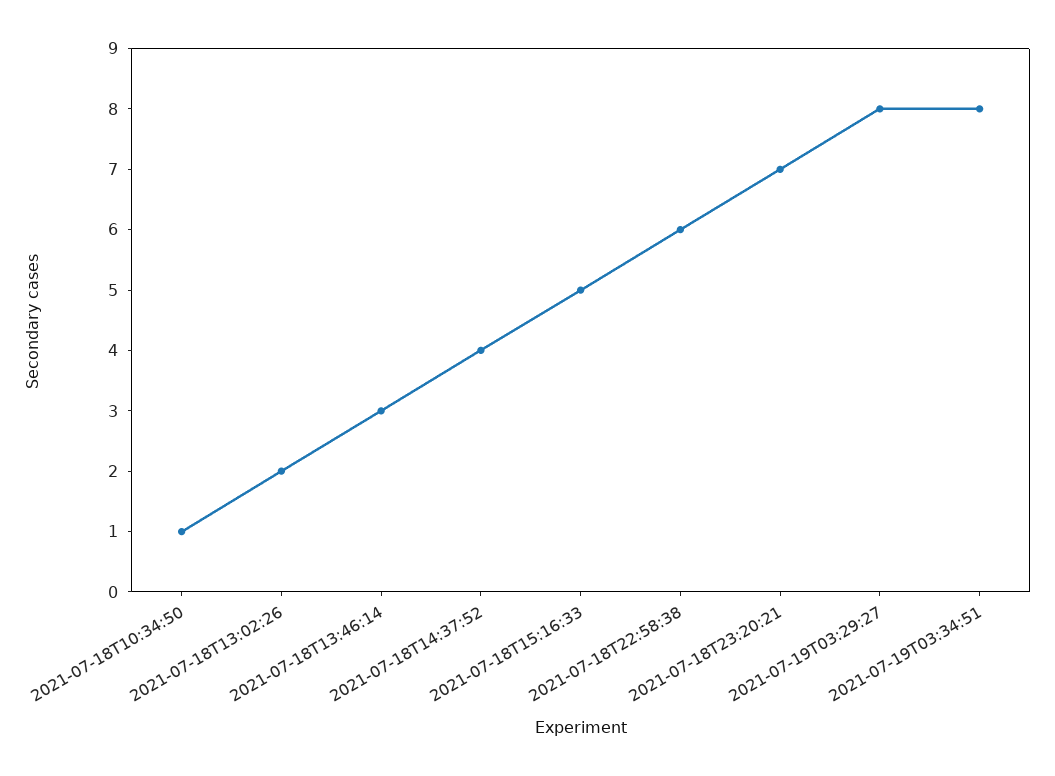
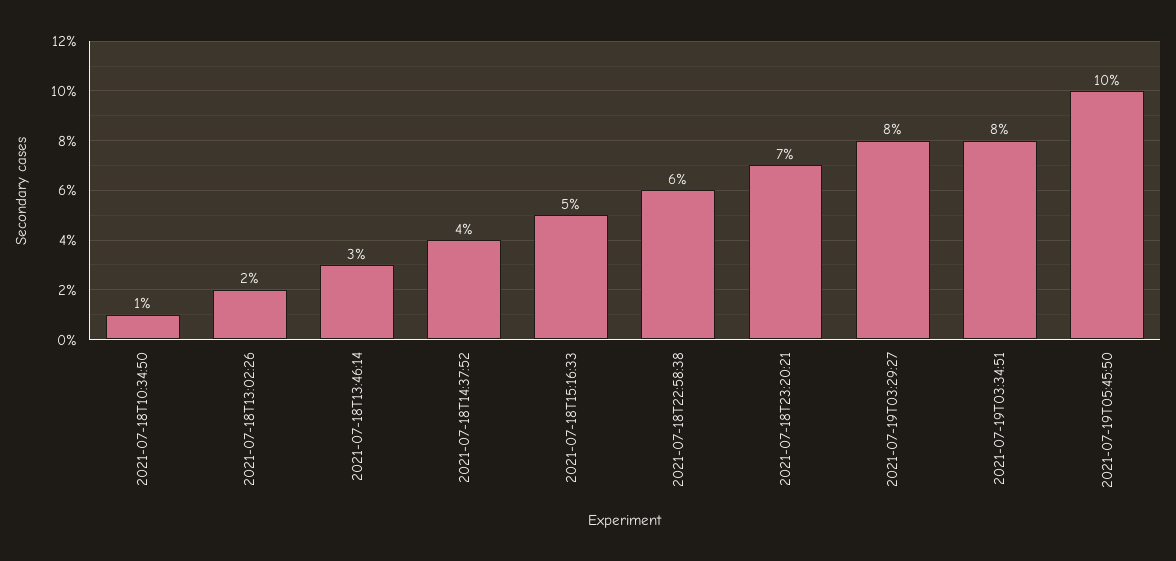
2021-07-19T05:45:50: none -> 10

